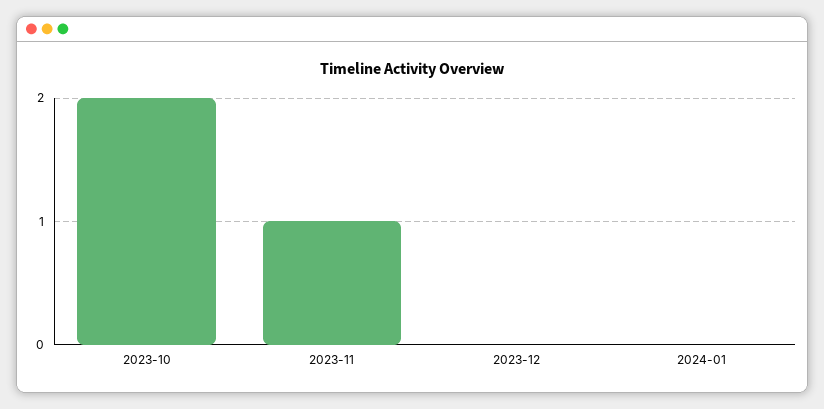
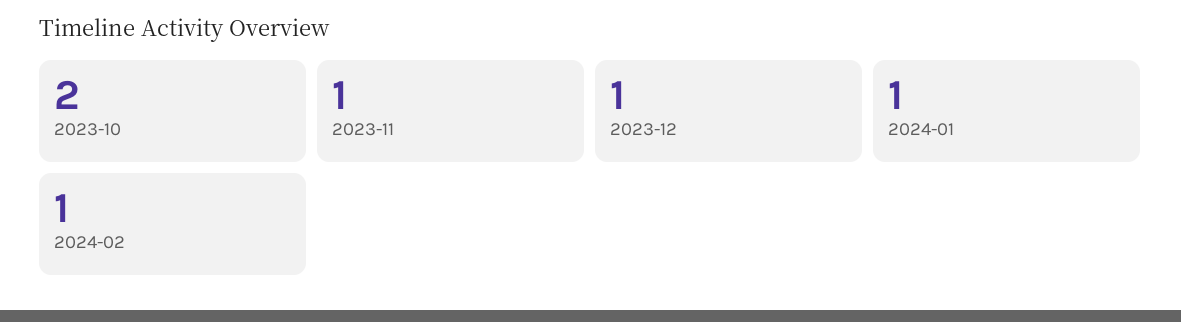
2023-12: 0 -> 1
2024-01: 0 -> 1
2024-02: none -> 1

